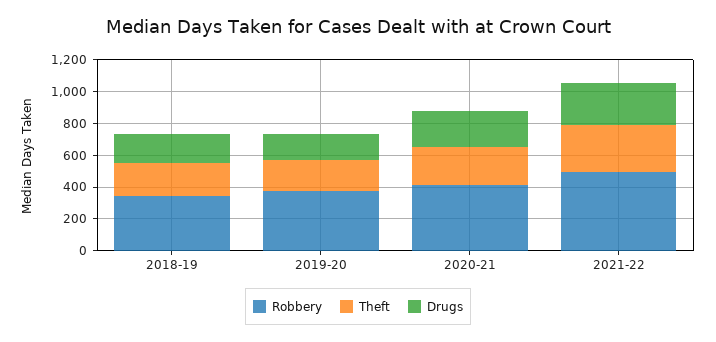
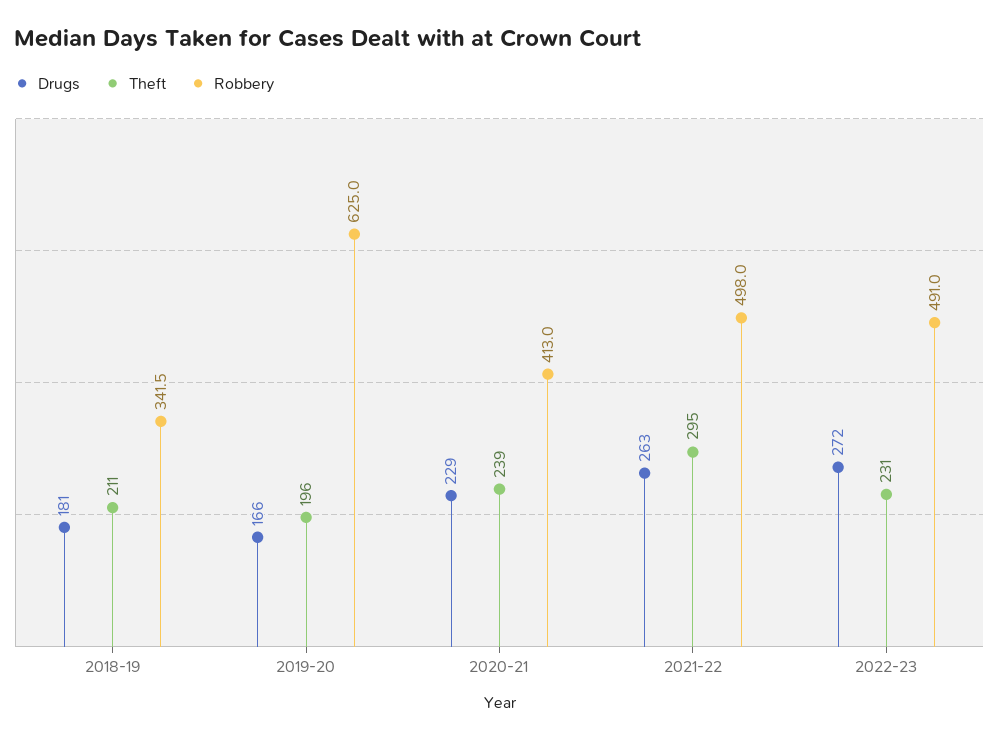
Robbery, 2019-20: 400 -> 625
Drugs, 2022-23: none -> 272
Theft, 2022-23: none -> 231
Robbery, 2022-23: none -> 491

